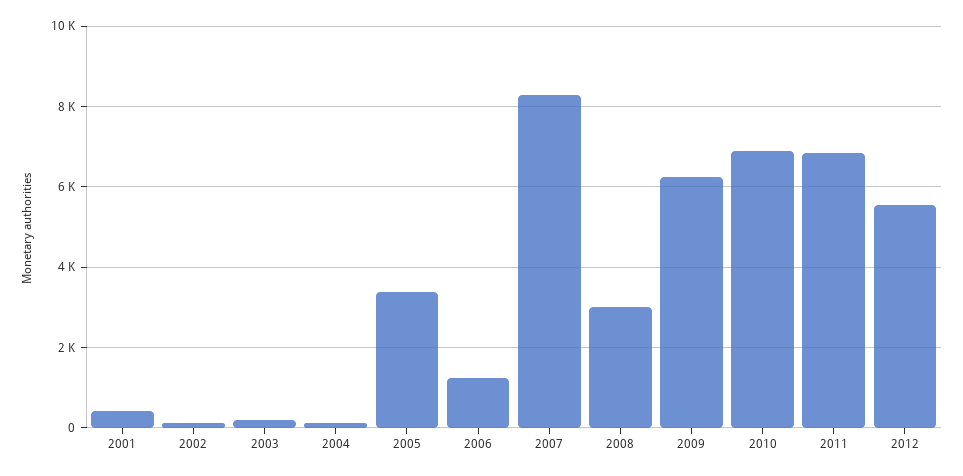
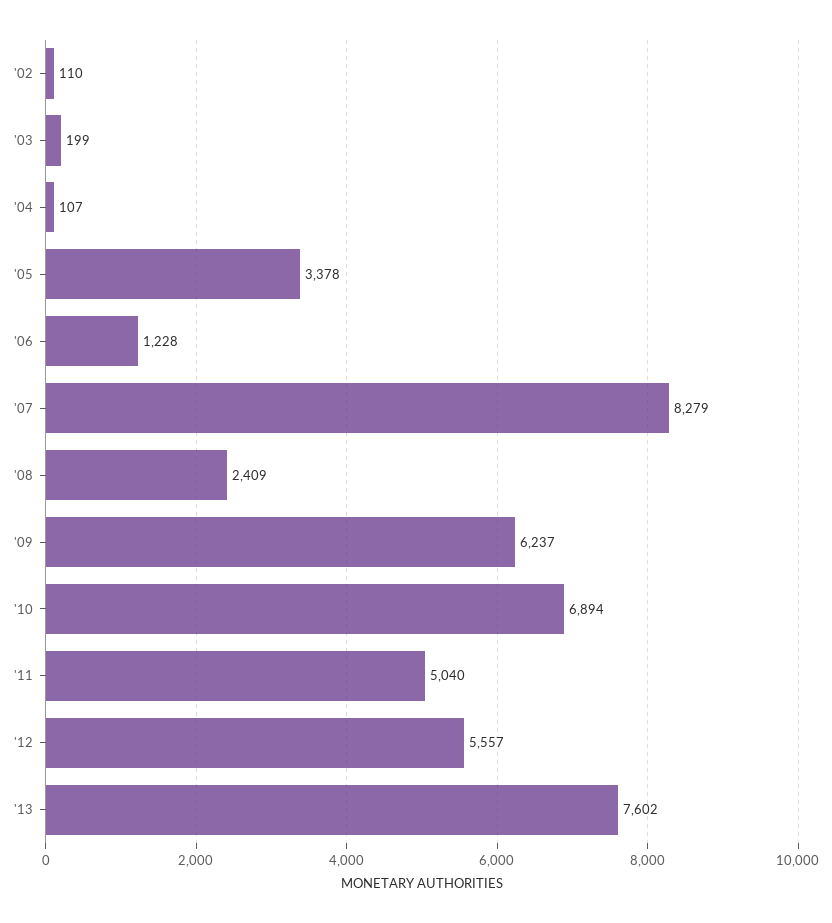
2001: 400 -> none
2008: 3000 -> 2409
2011: 6800 -> 5040
'13: none -> 7602

